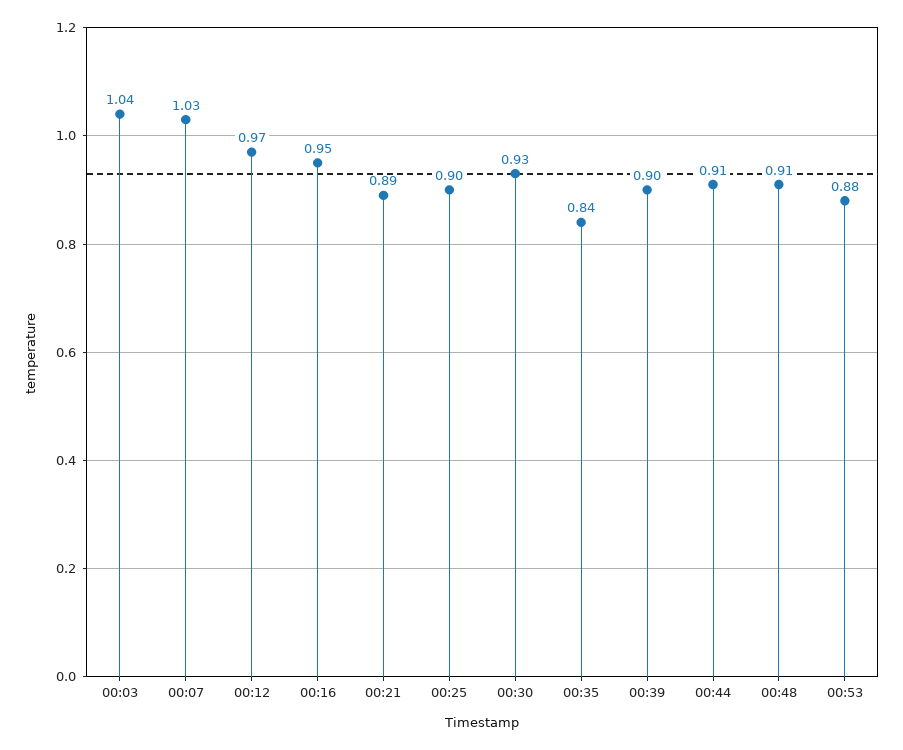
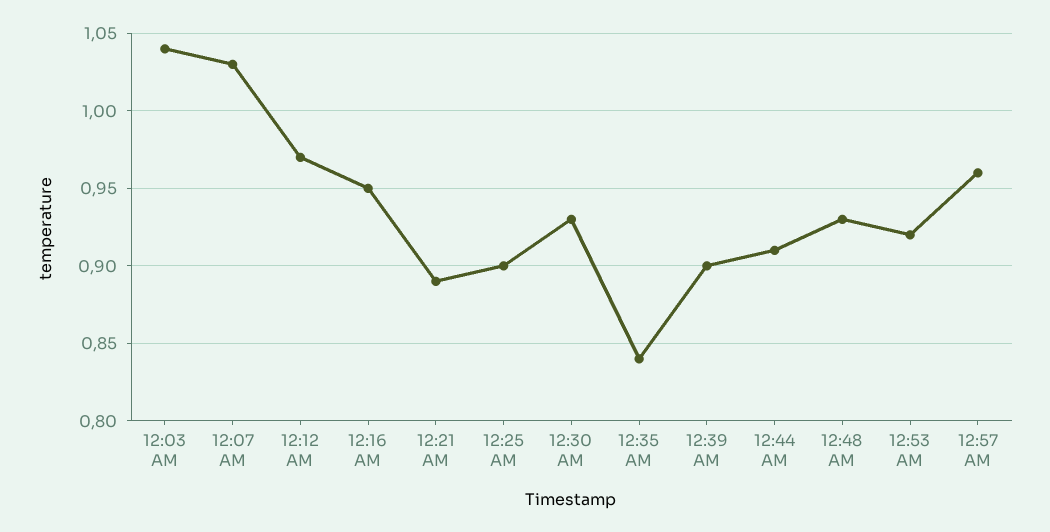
00:48: 0.91 -> 0.93
00:53: 0.88 -> 0.92
12:57 AM: none -> 0.96

